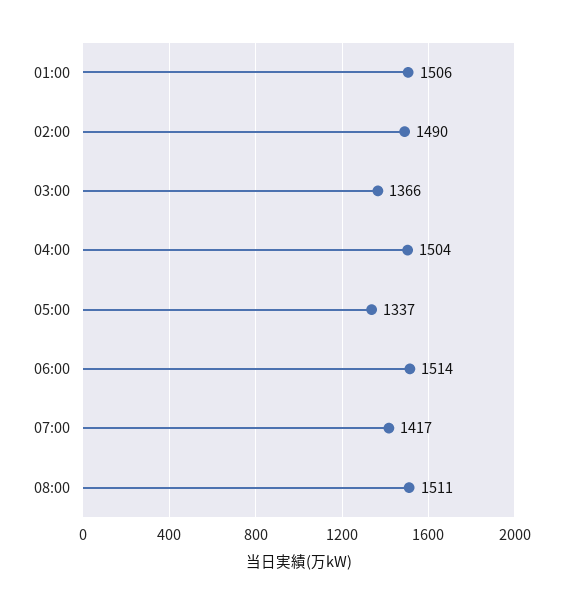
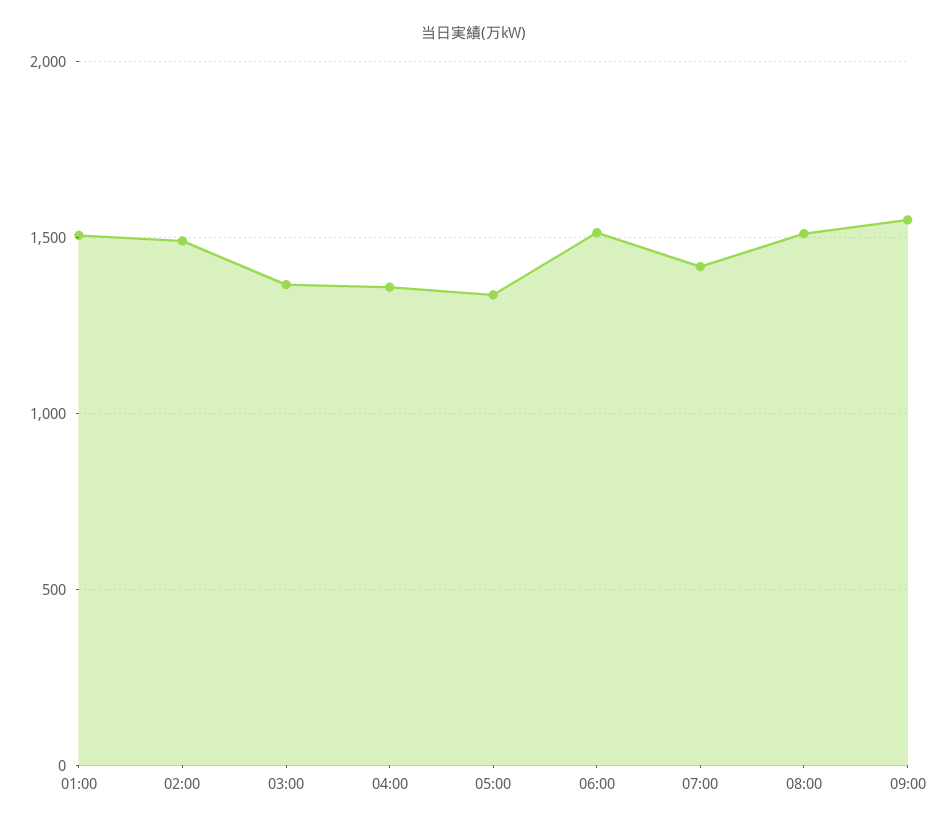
04:00: 1504 -> 1350
09:00: none -> 1550

